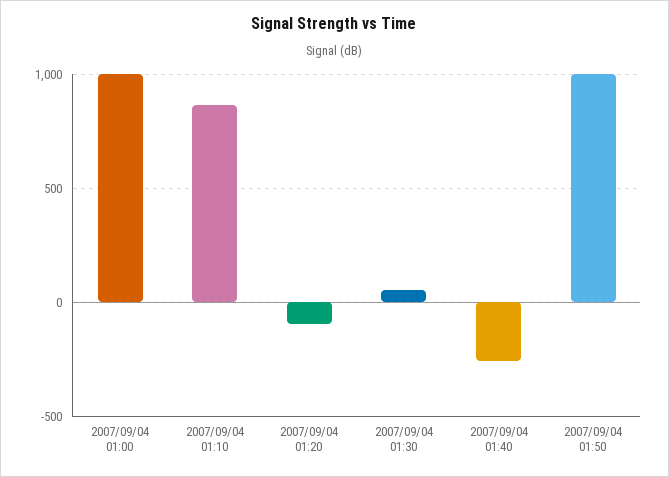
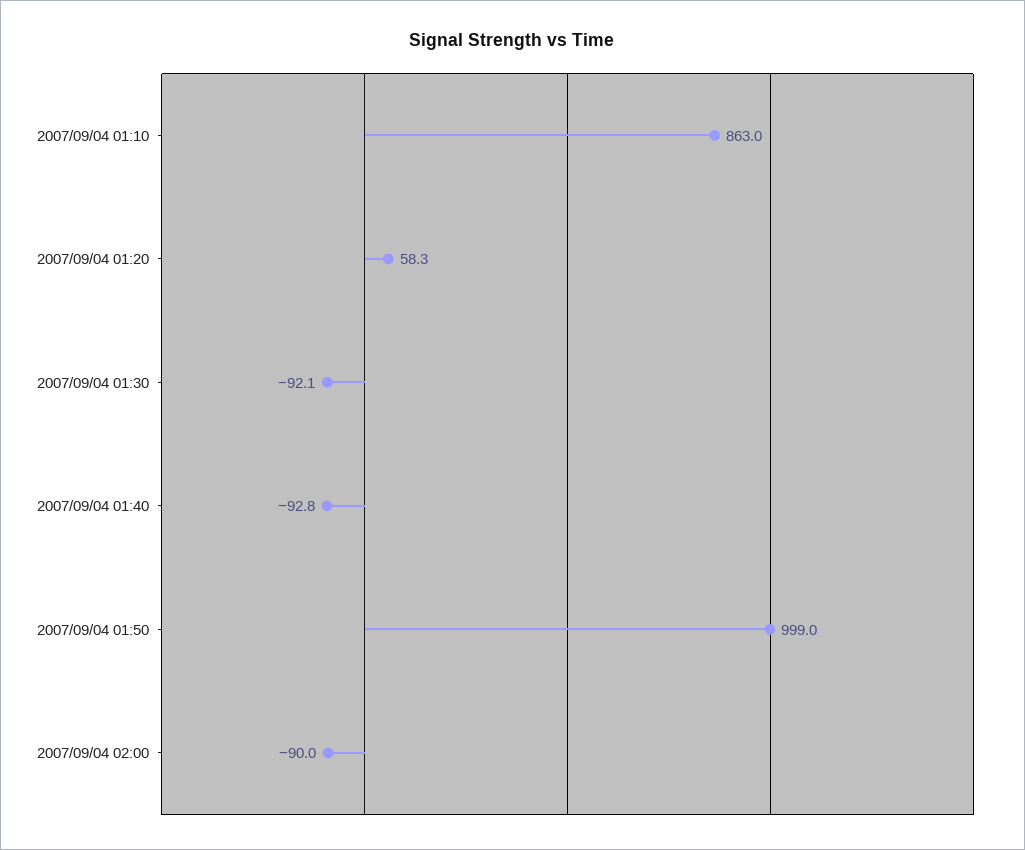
2007/09/04 01:00: 1000 -> none
2007/09/04 01:20: -100 -> 58.3
2007/09/04 01:30: 50 -> -92.1
2007/09/04 01:40: -250 -> -92.8
2007/09/04 02:00: none -> -90

